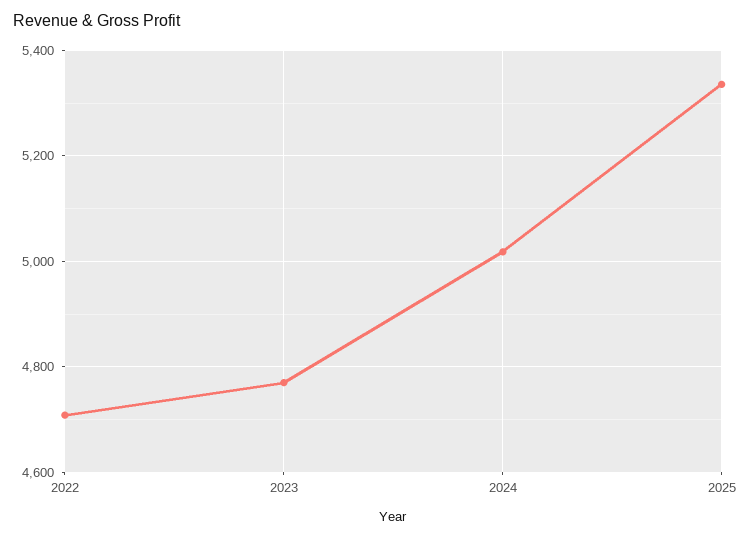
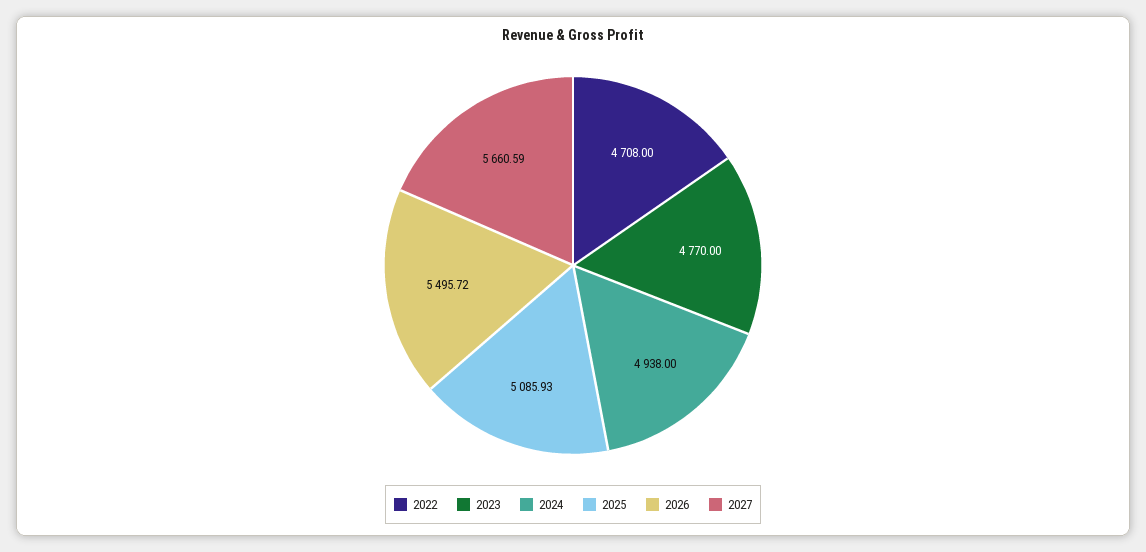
2024: 5020 -> 4938
2025: 5340 -> 5085.93
2026: none -> 5495.72
2027: none -> 5660.59

